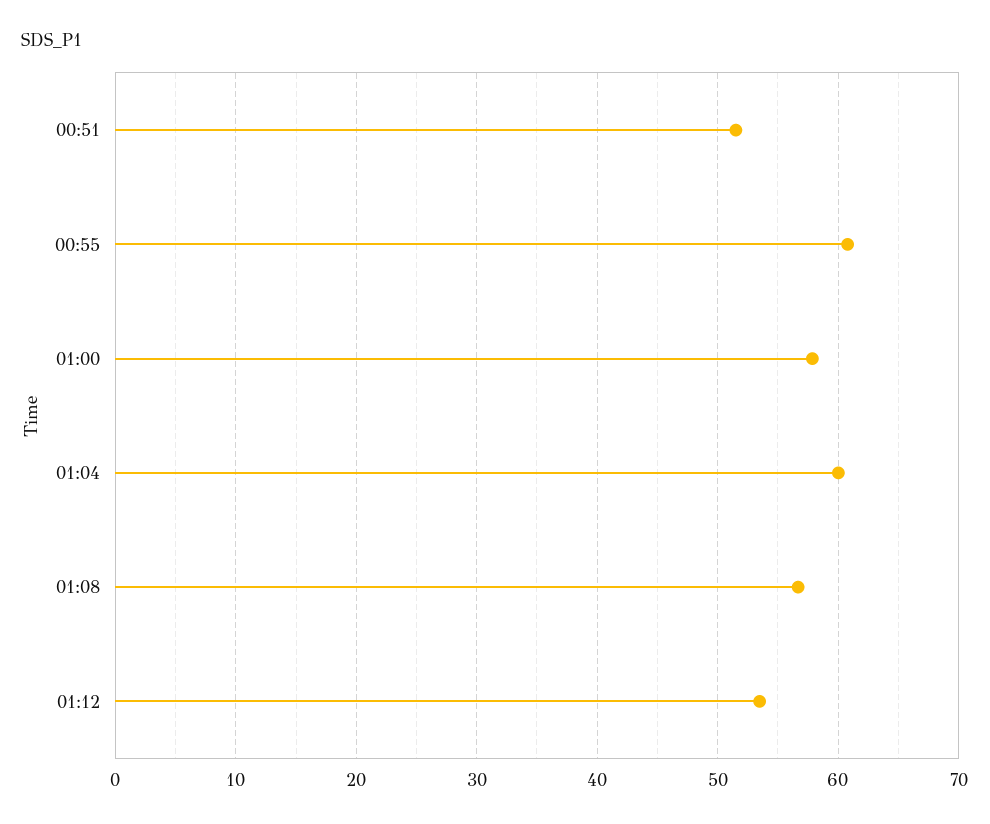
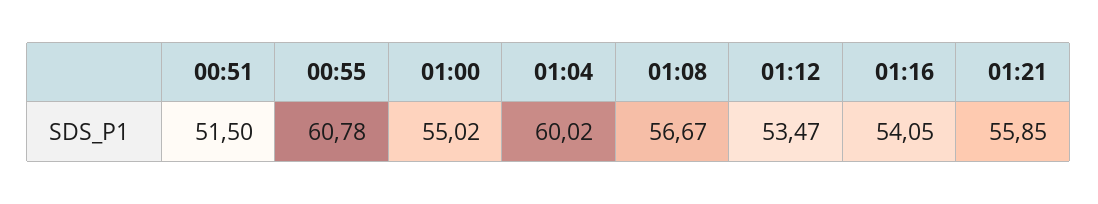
01:00: 58 -> 55.02
01:16: none -> 54.05
01:21: none -> 55.85

